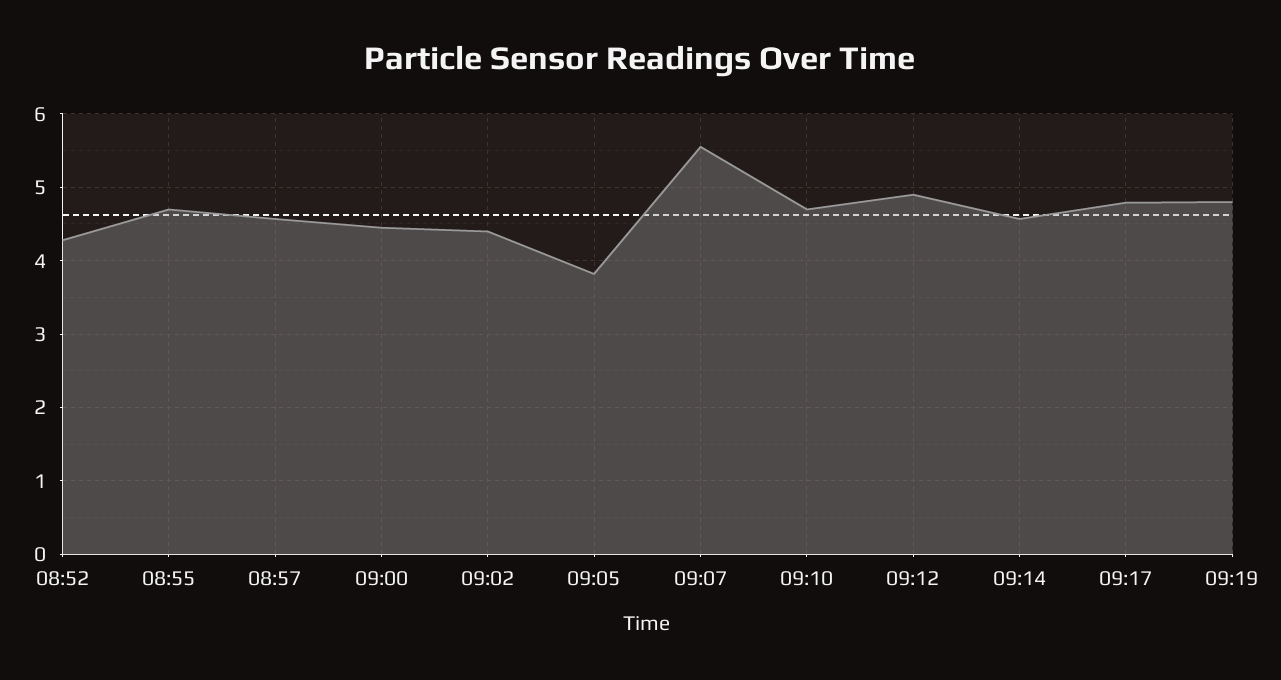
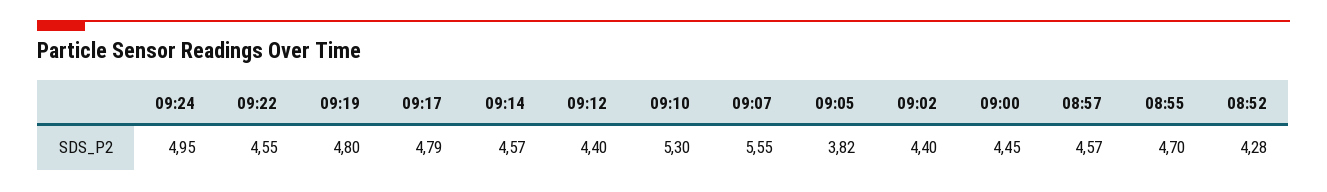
09:10: 4.7 -> 5.3
09:12: 4.9 -> 4.4
09:24: none -> 4.95
09:22: none -> 4.55

